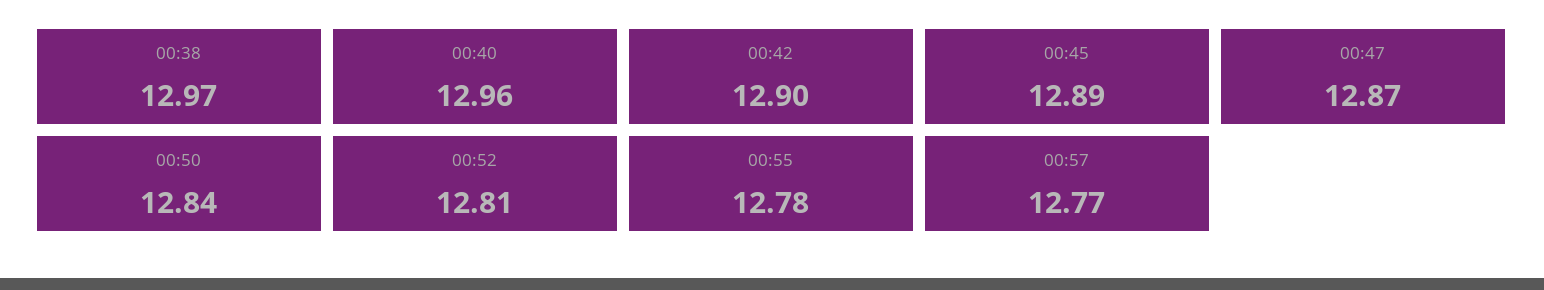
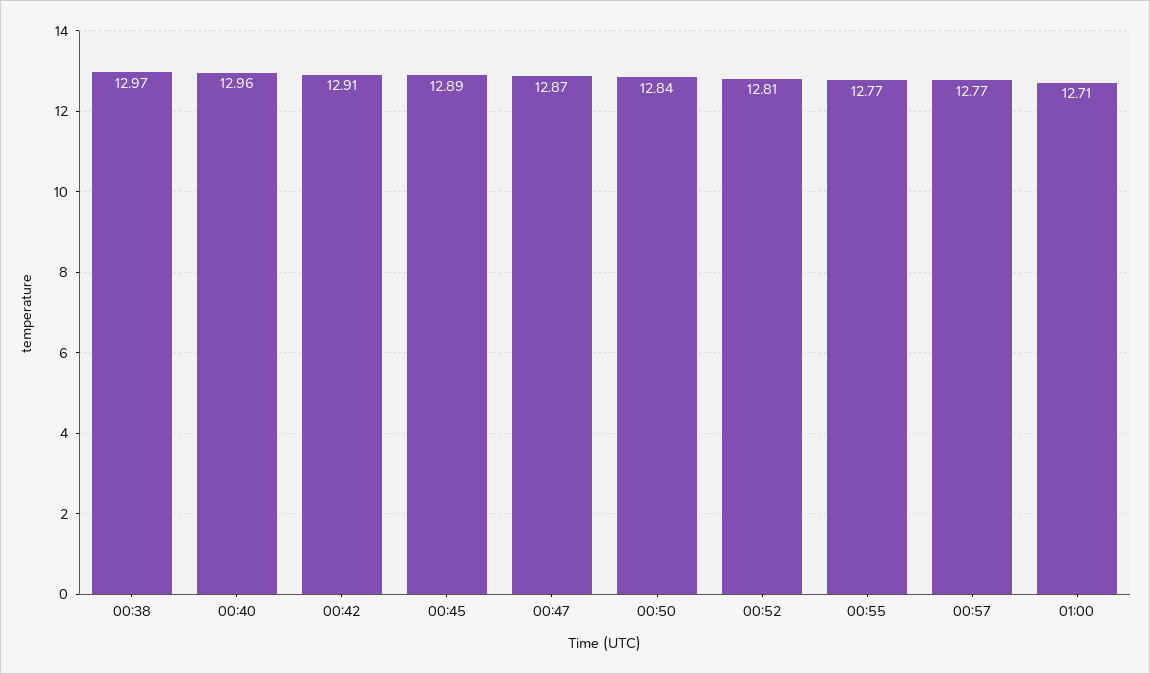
00:42: 12.9 -> 12.91
00:55: 12.78 -> 12.77
01:00: none -> 12.71

